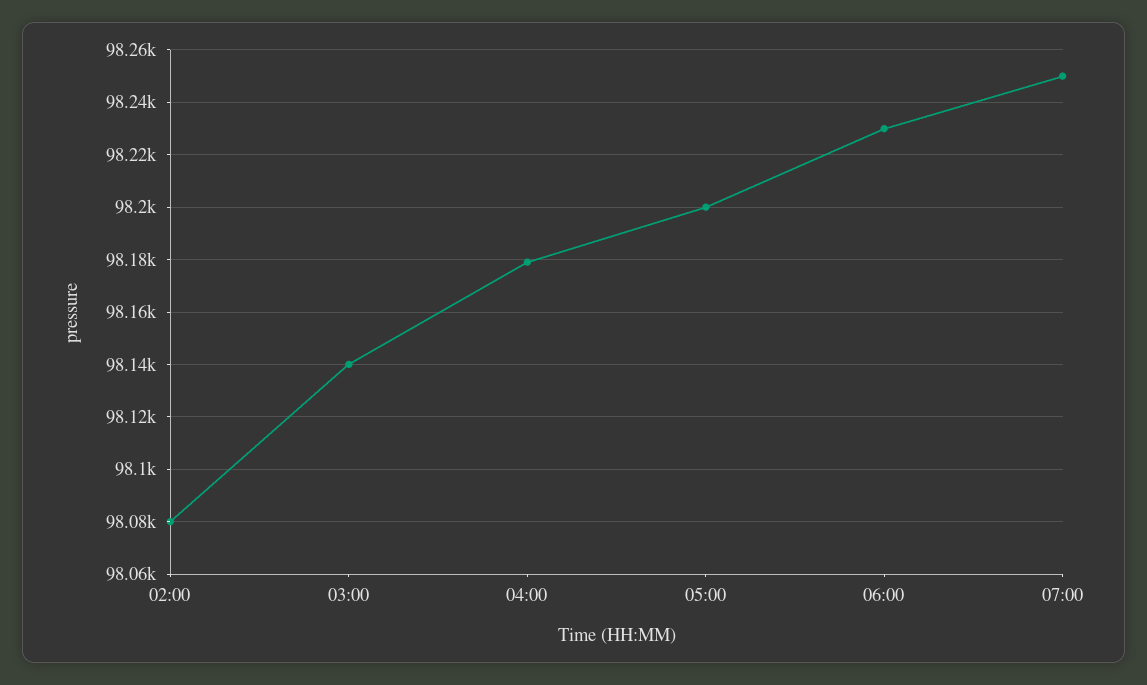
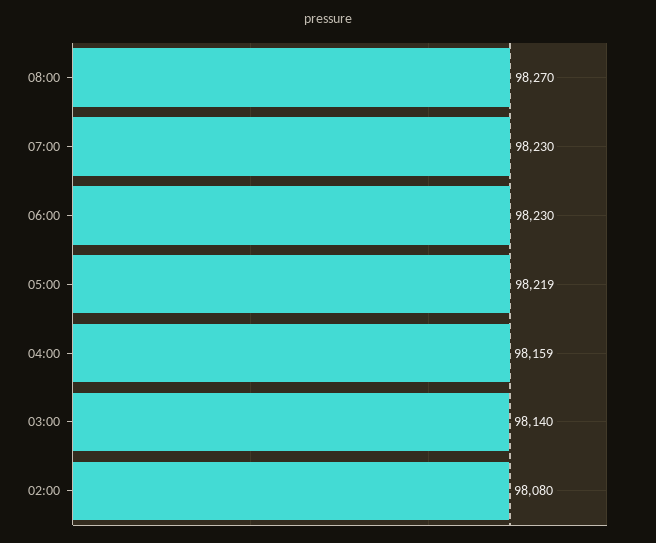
04:00: 98180 -> 98159
05:00: 98200 -> 98219
07:00: 98250 -> 98230
08:00: none -> 98270

